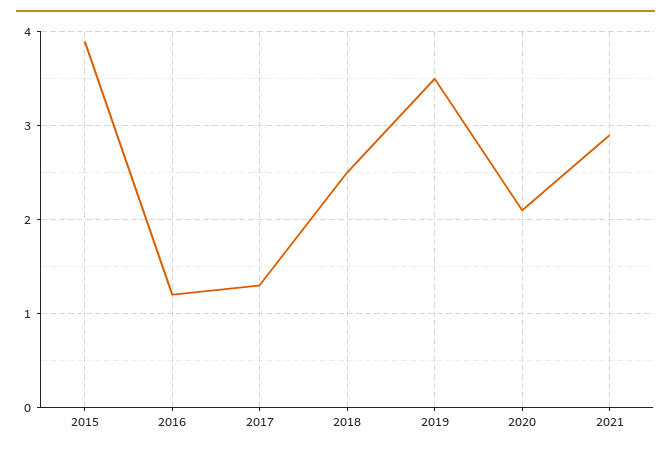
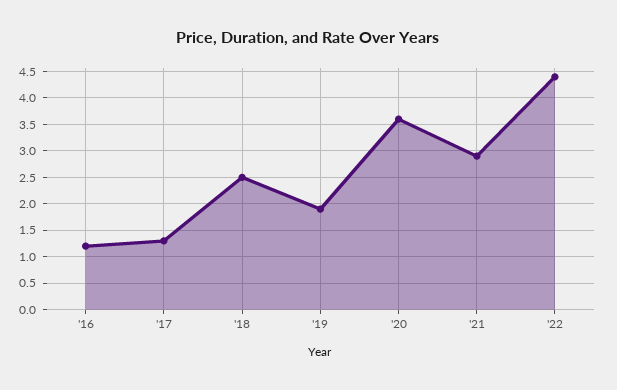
2015: 3.9 -> none
2019: 3.5 -> 2
2020: 2.1 -> 3.5
'22: none -> 4.5

